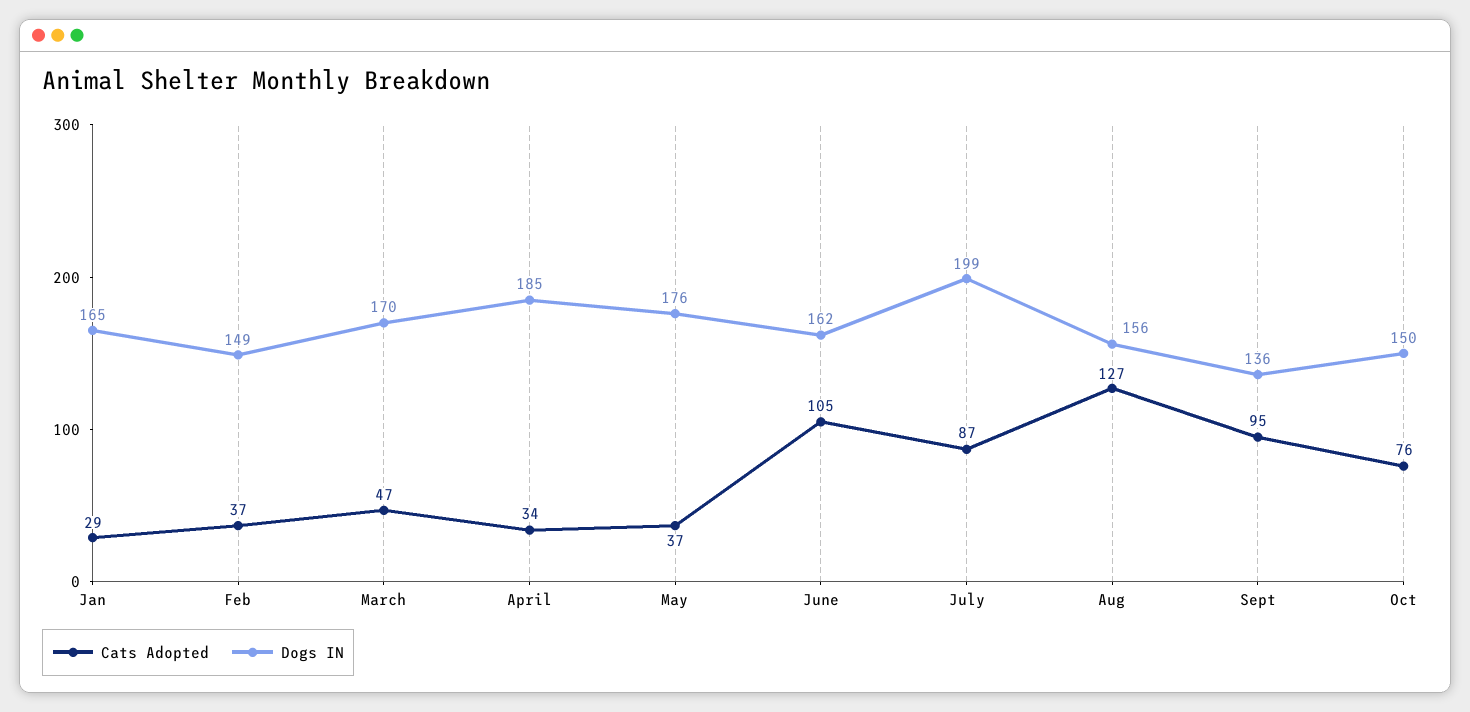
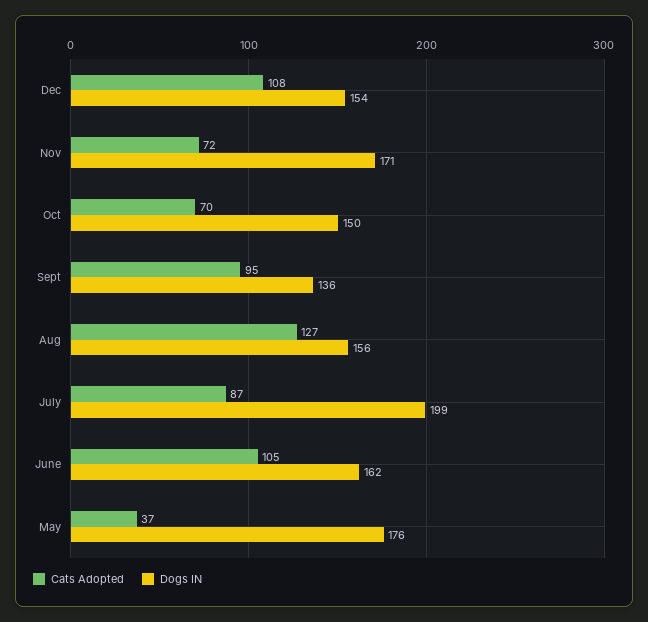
Cats Adopted, Jan: 29 -> none
Dogs IN, Jan: 165 -> none
Cats Adopted, Feb: 37 -> none
Dogs IN, Feb: 149 -> none
Cats Adopted, March: 47 -> none
Dogs IN, March: 170 -> none
Cats Adopted, April: 34 -> none
Dogs IN, April: 185 -> none
Cats Adopted, Oct: 76 -> 70
Cats Adopted, Dec: none -> 108
Dogs IN, Dec: none -> 154
Cats Adopted, Nov: none -> 72
Dogs IN, Nov: none -> 171

